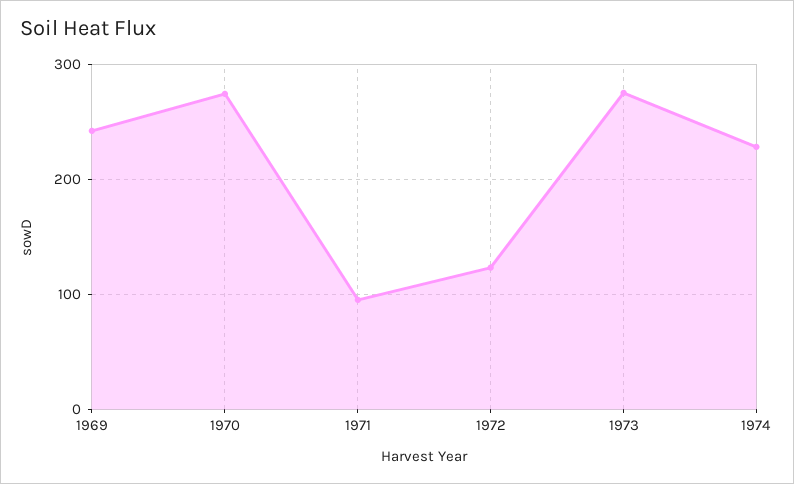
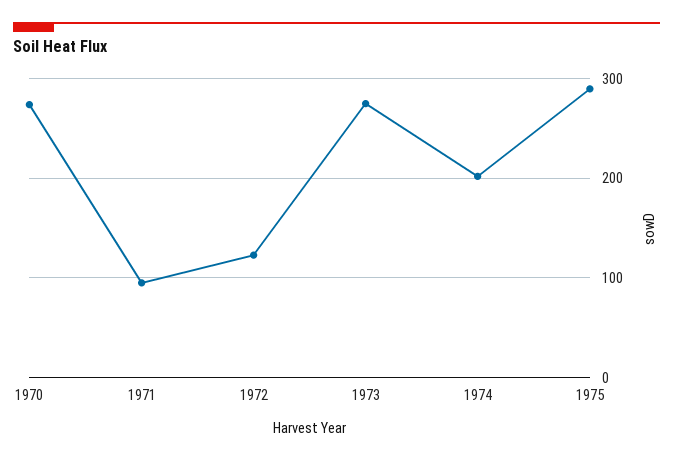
1969: 240 -> none
1974: 230 -> 200
1975: none -> 290

